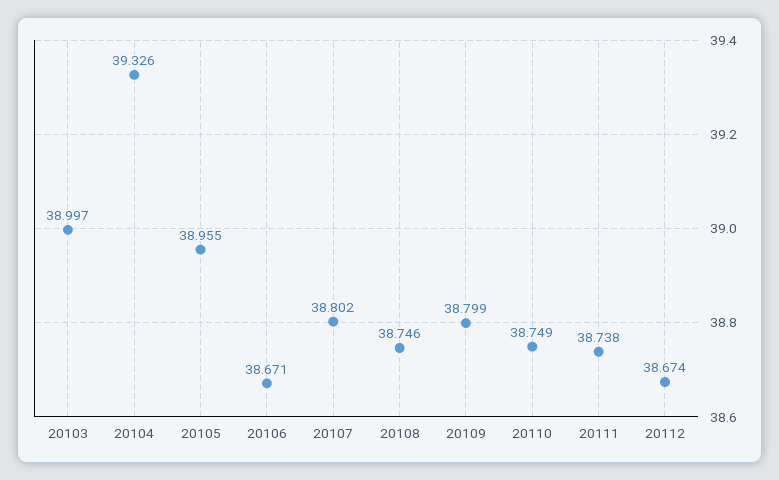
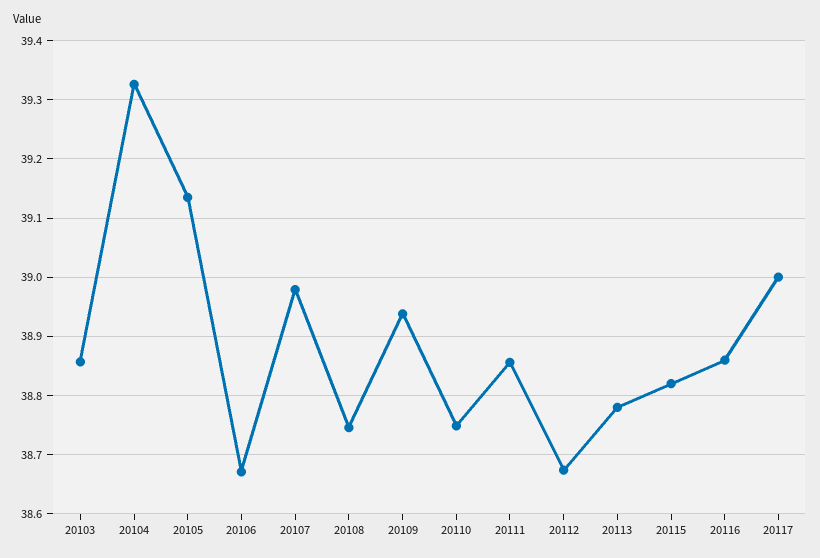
20103: 38.997 -> 38.86
20105: 38.955 -> 39.14
20107: 38.802 -> 38.98
20109: 38.799 -> 38.94
20111: 38.738 -> 38.86
20113: none -> 38.78
20115: none -> 38.82
20116: none -> 38.86
20117: none -> 39

